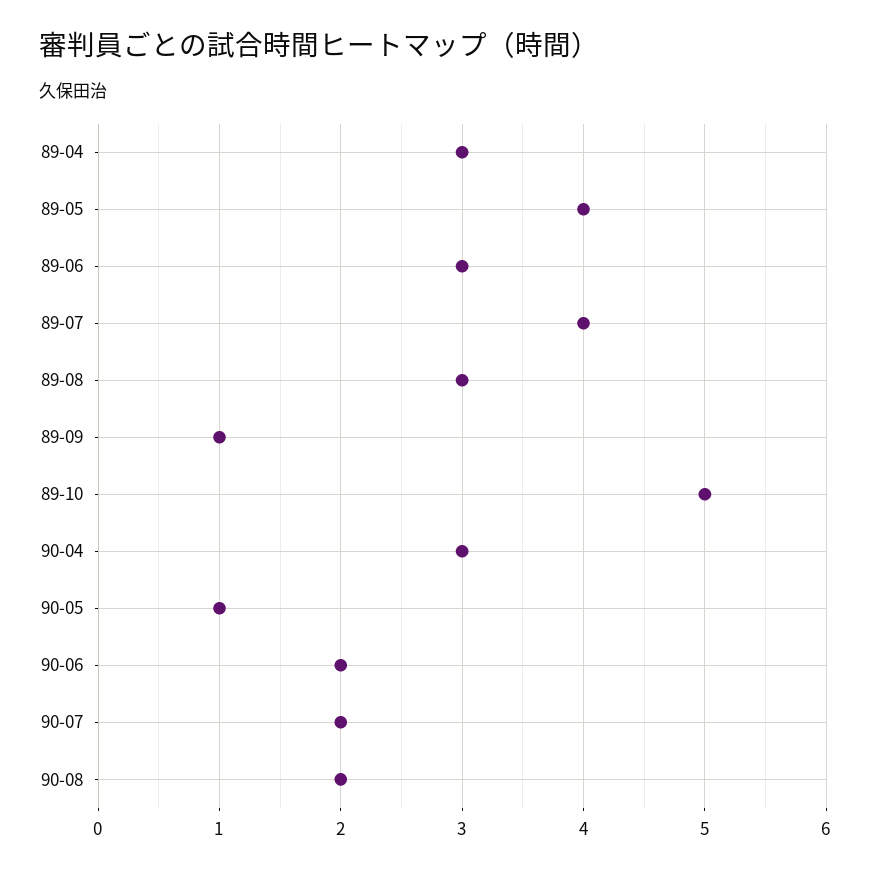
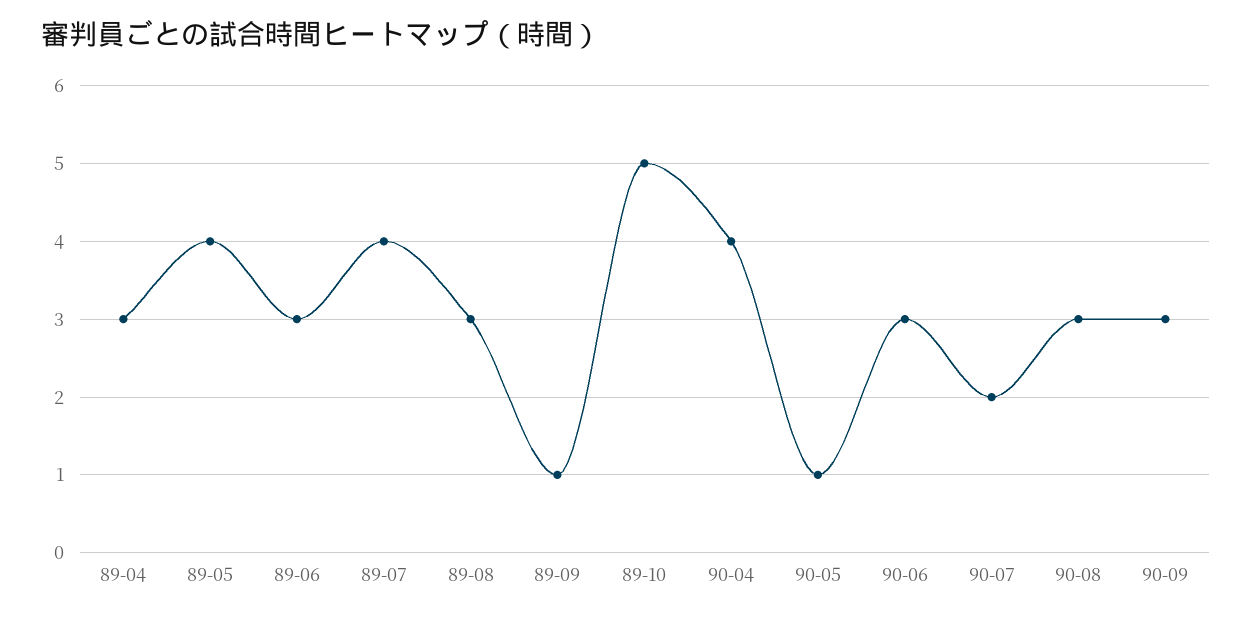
90-04: 3 -> 4
90-06: 2 -> 3
90-08: 2 -> 3
90-09: none -> 3

